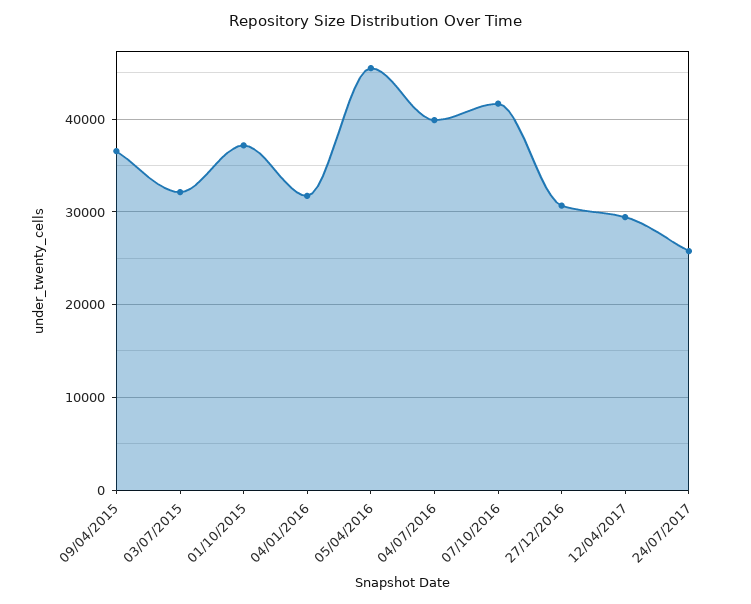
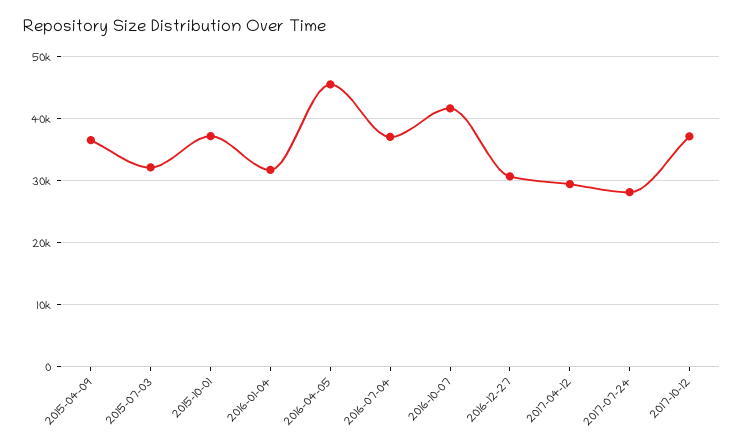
04/07/2016: 40000 -> 37000
24/07/2017: 26000 -> 28000
2017-10-12: none -> 37000

